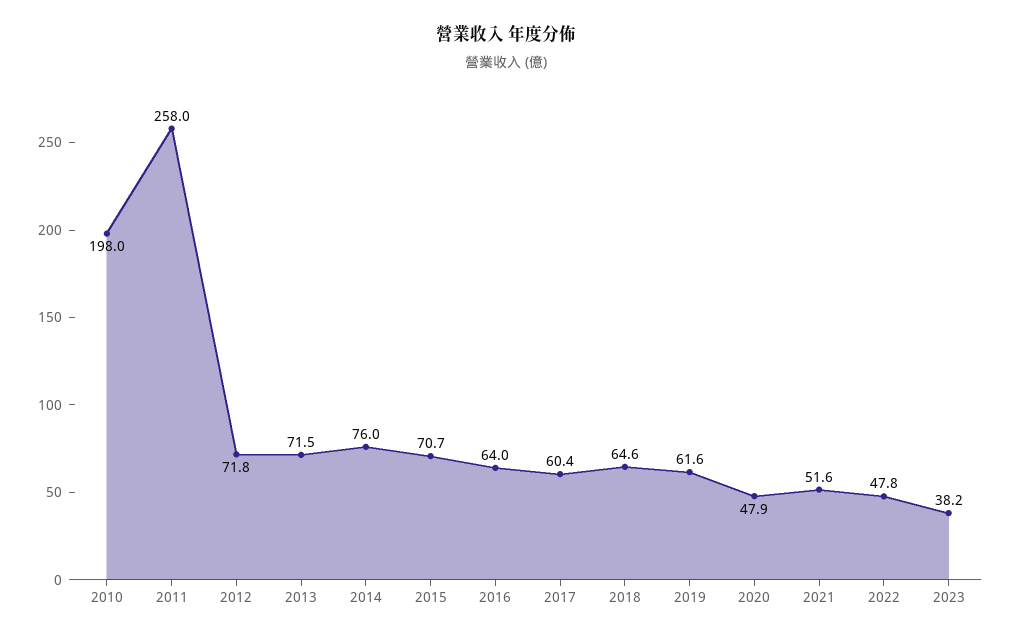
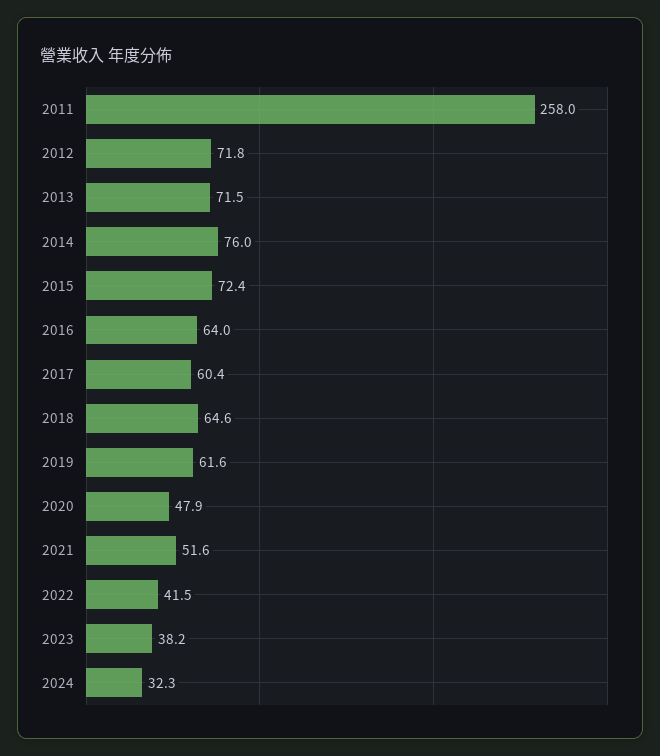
2010: 198 -> none
2015: 70.7 -> 72.4
2022: 47.8 -> 41.5
2024: none -> 32.3

